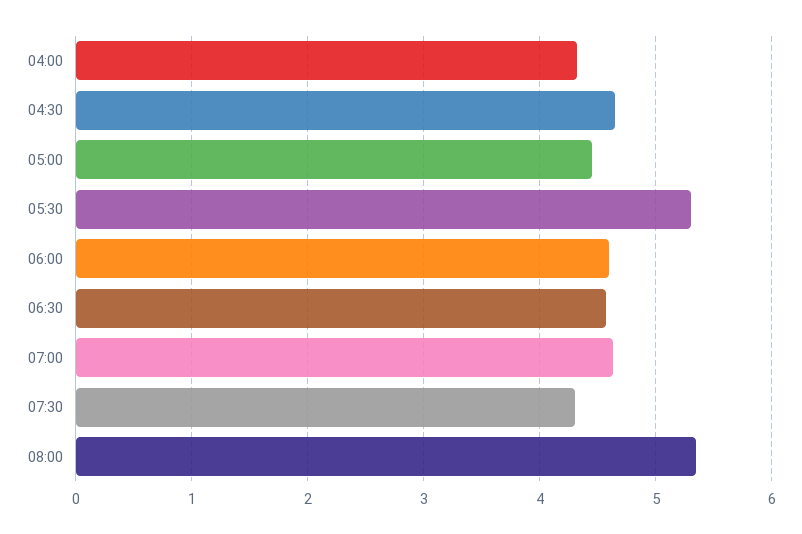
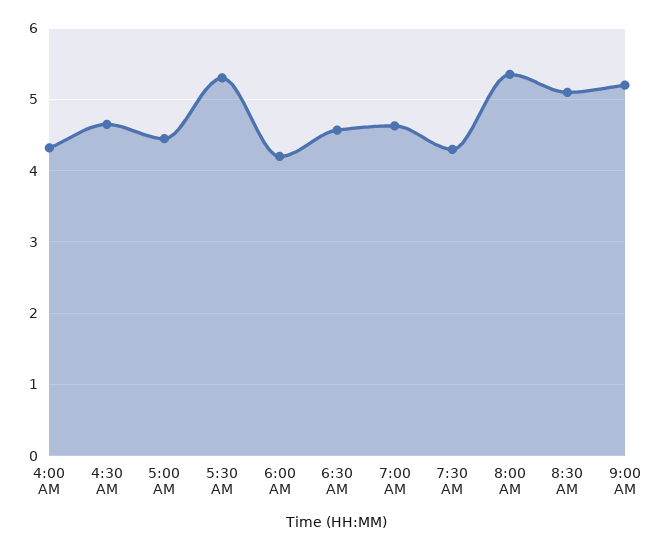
06:00: 4.6 -> 4.2
8:30 AM: none -> 5.1
9:00 AM: none -> 5.2

